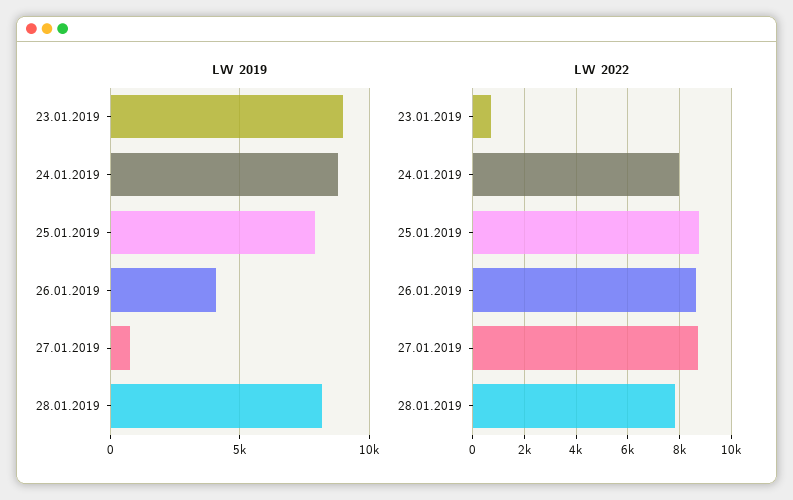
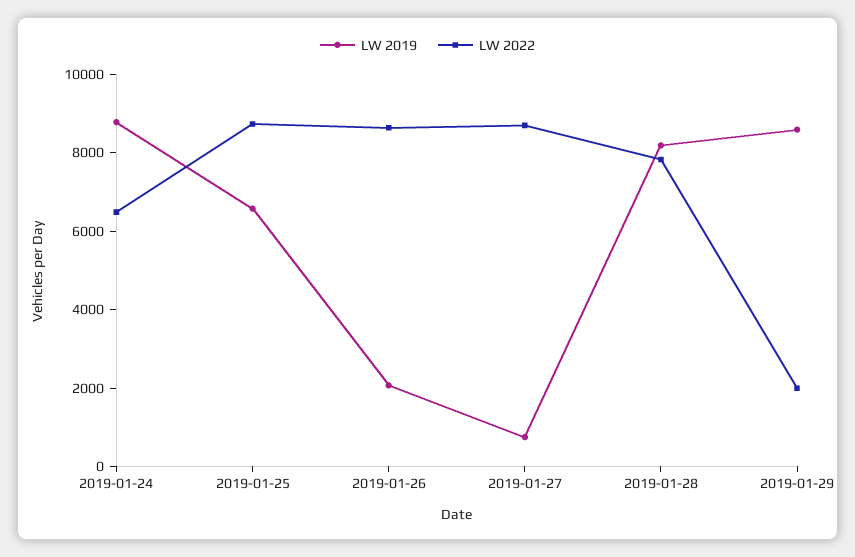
LW 2019, 23.01.2019: 9000 -> none
LW 2019, 25.01.2019: 8000 -> 6500
LW 2019, 26.01.2019: 4000 -> 2000
LW 2022, 23.01.2019: 750 -> none
LW 2022, 24.01.2019: 8000 -> 6500
LW 2019, 2019-01-29: none -> 8500
LW 2022, 2019-01-29: none -> 2000

